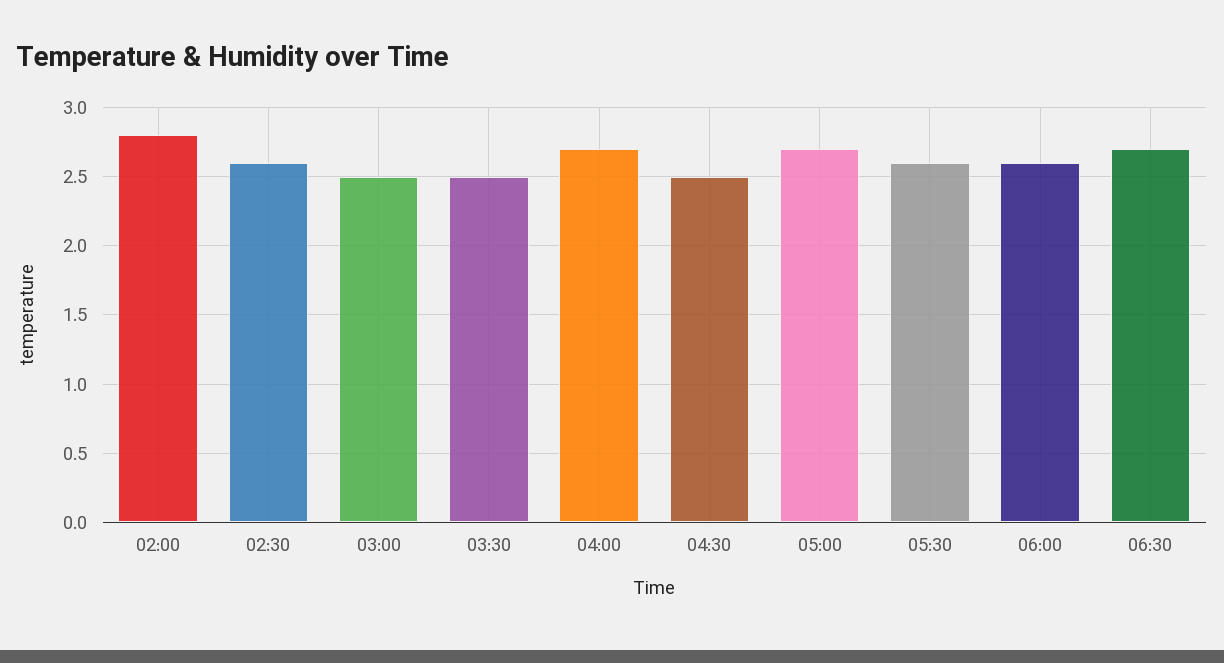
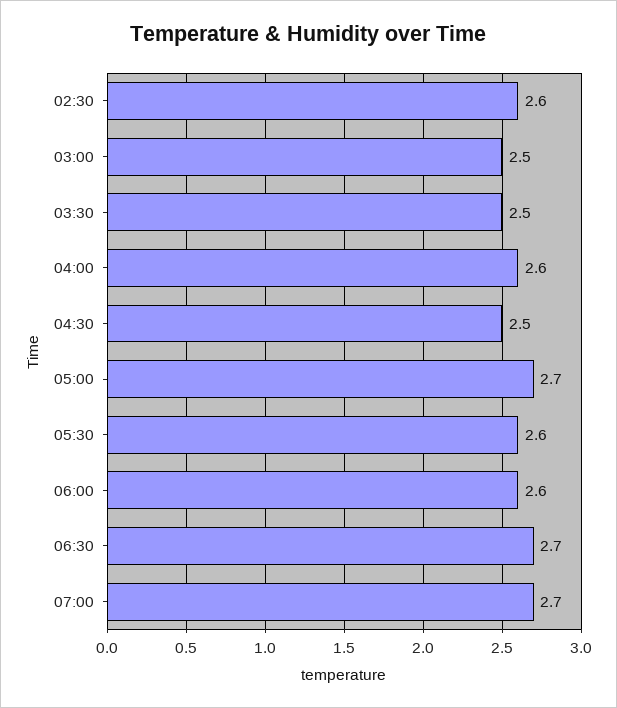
02:00: 2.8 -> none
04:00: 2.7 -> 2.6
07:00: none -> 2.7

